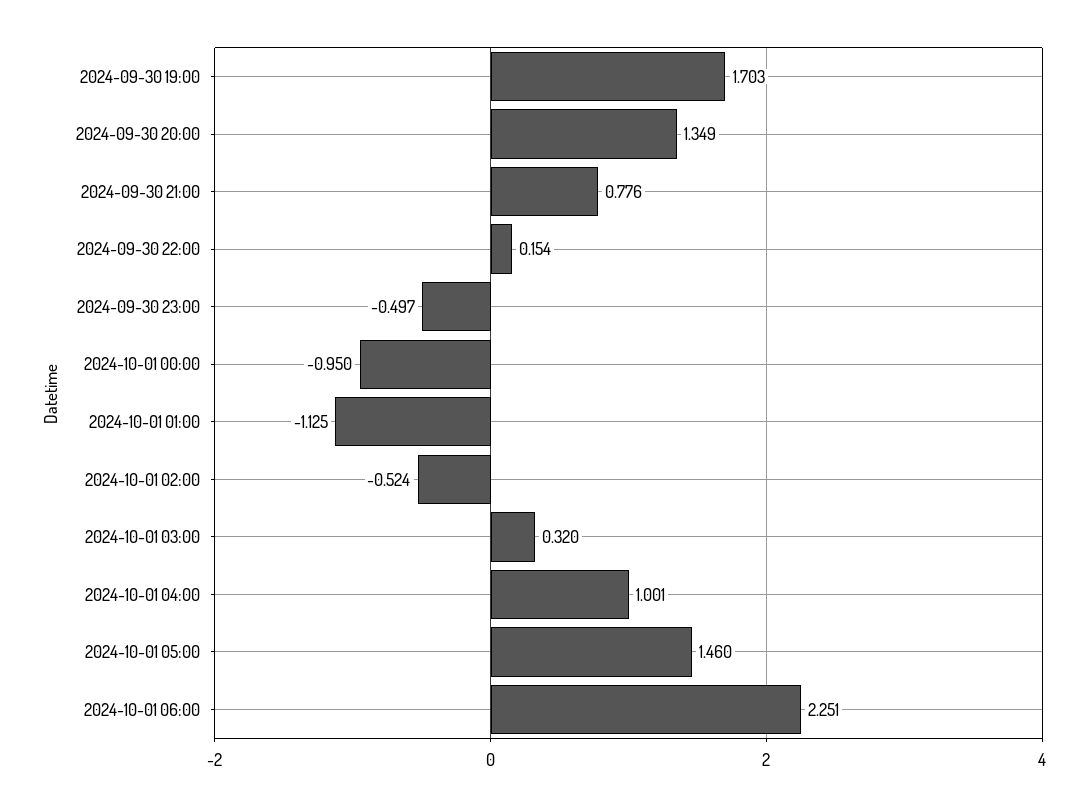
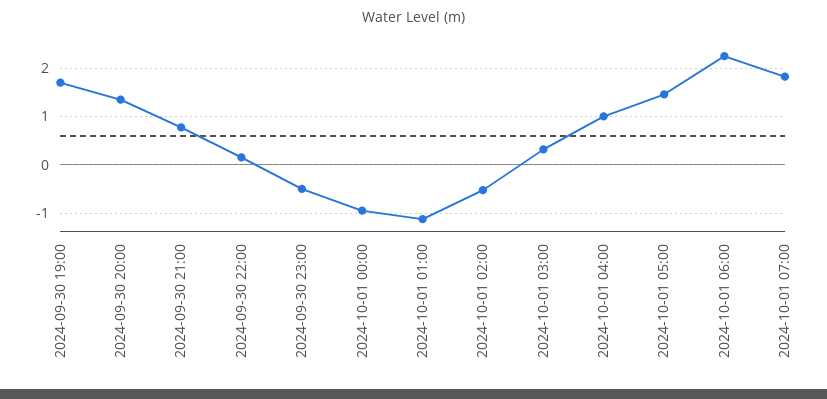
2024-10-01 07:00: none -> 1.8

